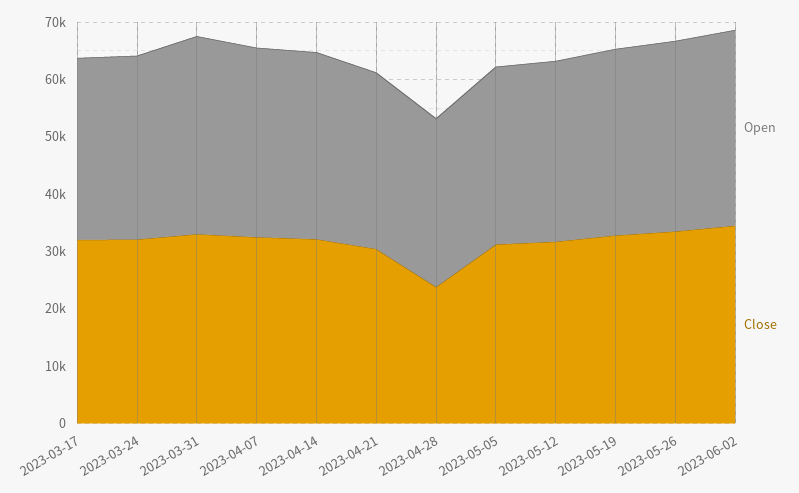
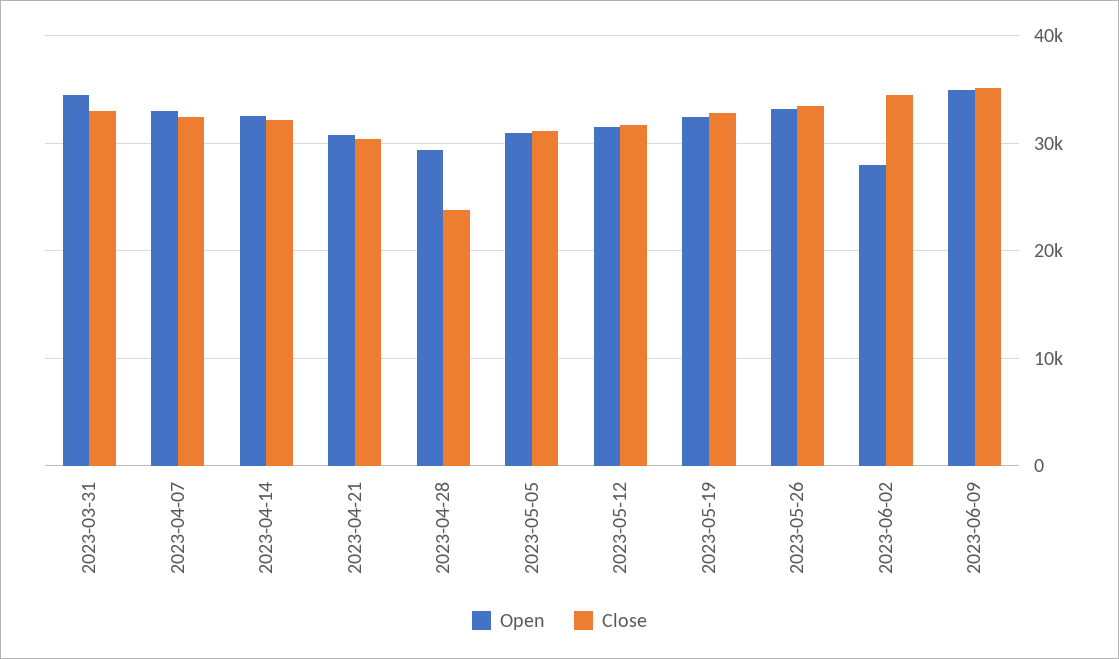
Open, 2023-03-17: 32000 -> none
Close, 2023-03-17: 32000 -> none
Open, 2023-03-24: 32000 -> none
Close, 2023-03-24: 32000 -> none
Open, 2023-06-02: 34000 -> 28000
Open, 2023-06-09: none -> 35000
Close, 2023-06-09: none -> 35000

